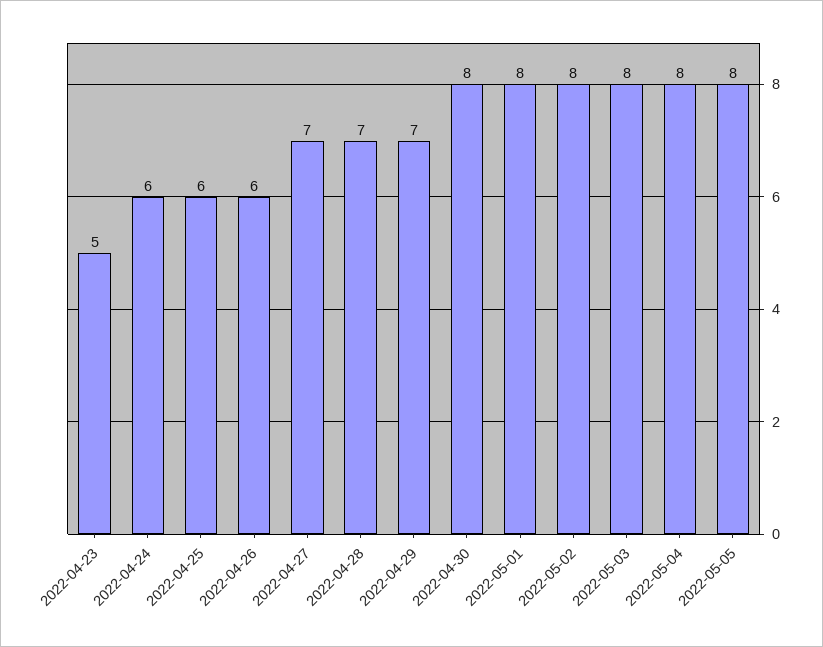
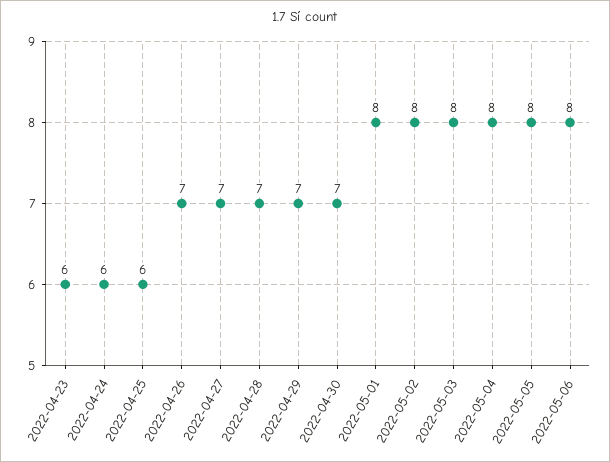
2022-04-23: 5 -> 6
2022-04-26: 6 -> 7
2022-04-30: 8 -> 7
2022-05-06: none -> 8

